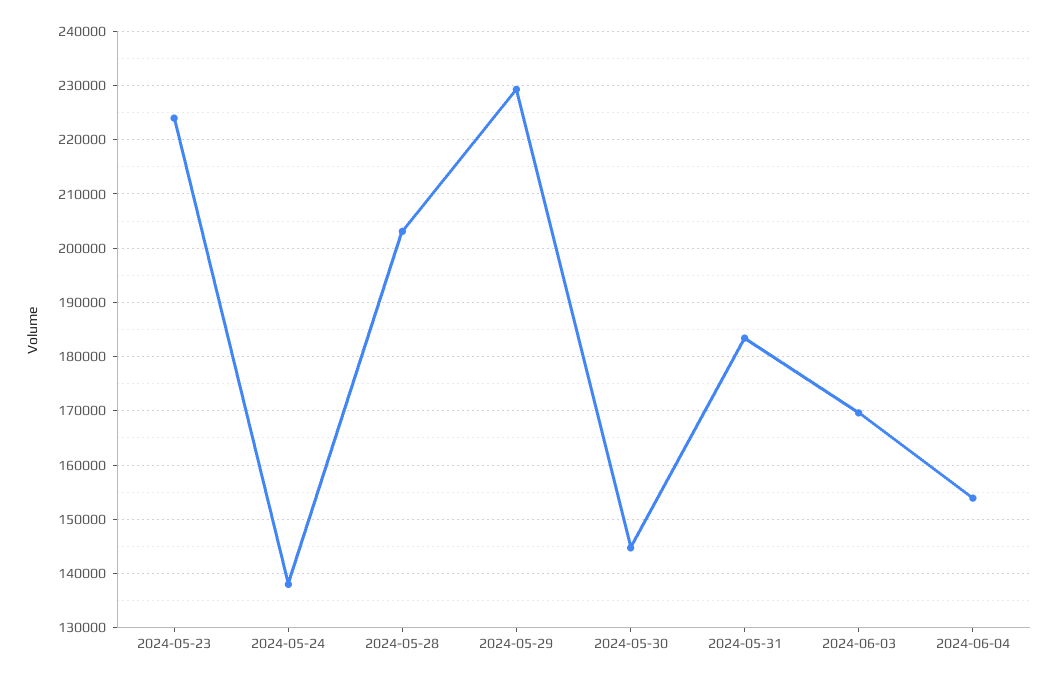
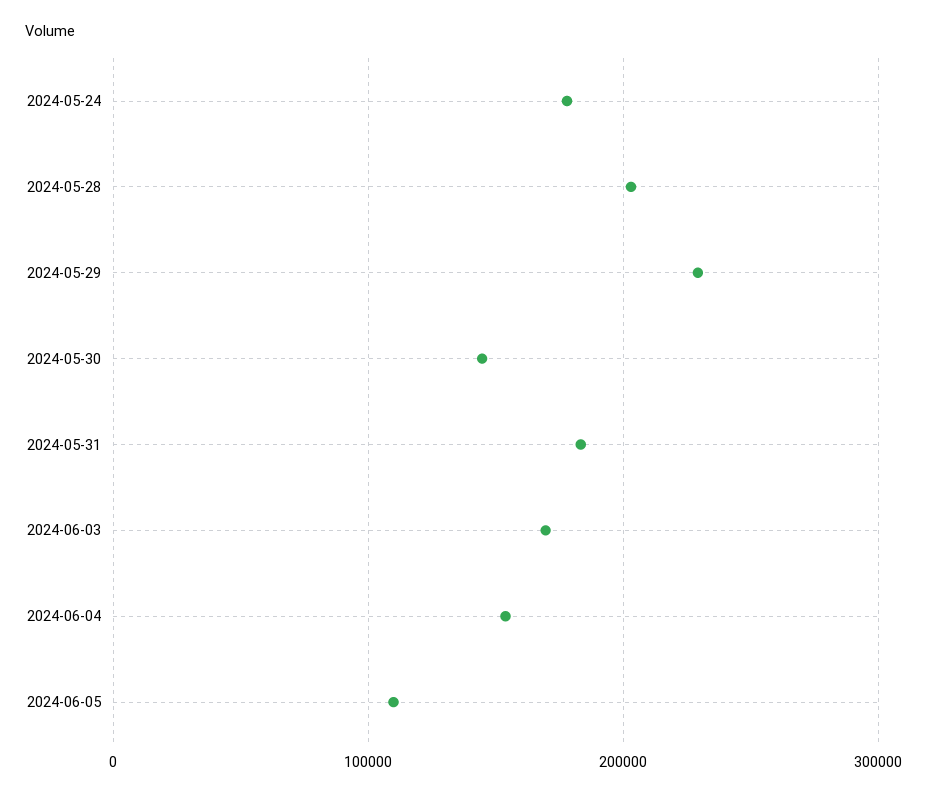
2024-05-23: 224000 -> none
2024-05-24: 138000 -> 180000
2024-06-05: none -> 110000

